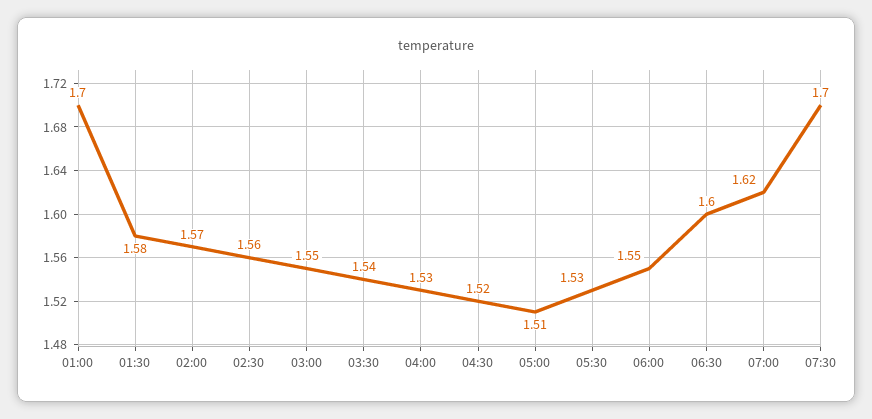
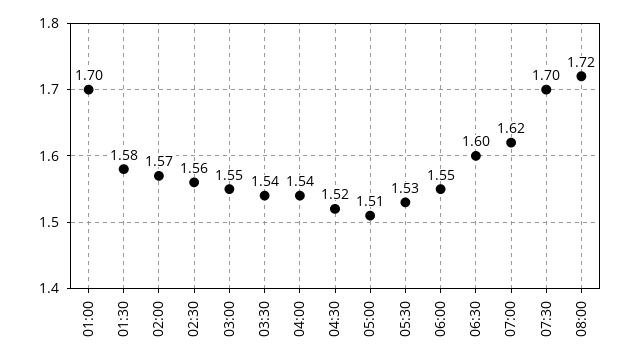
04:00: 1.53 -> 1.54
08:00: none -> 1.72

